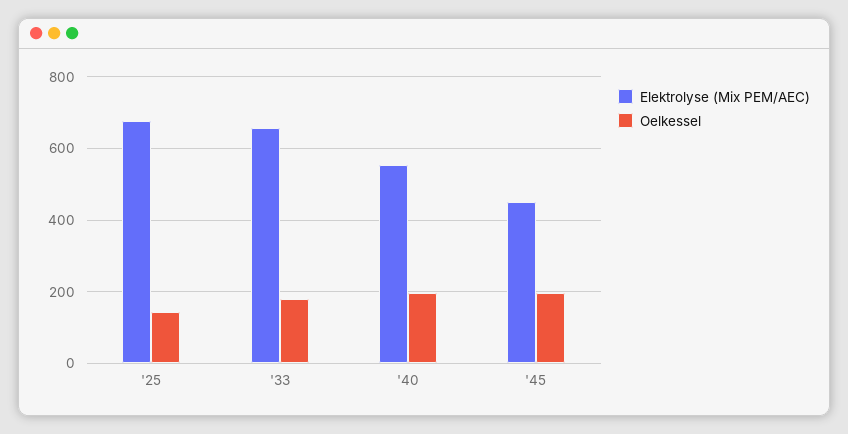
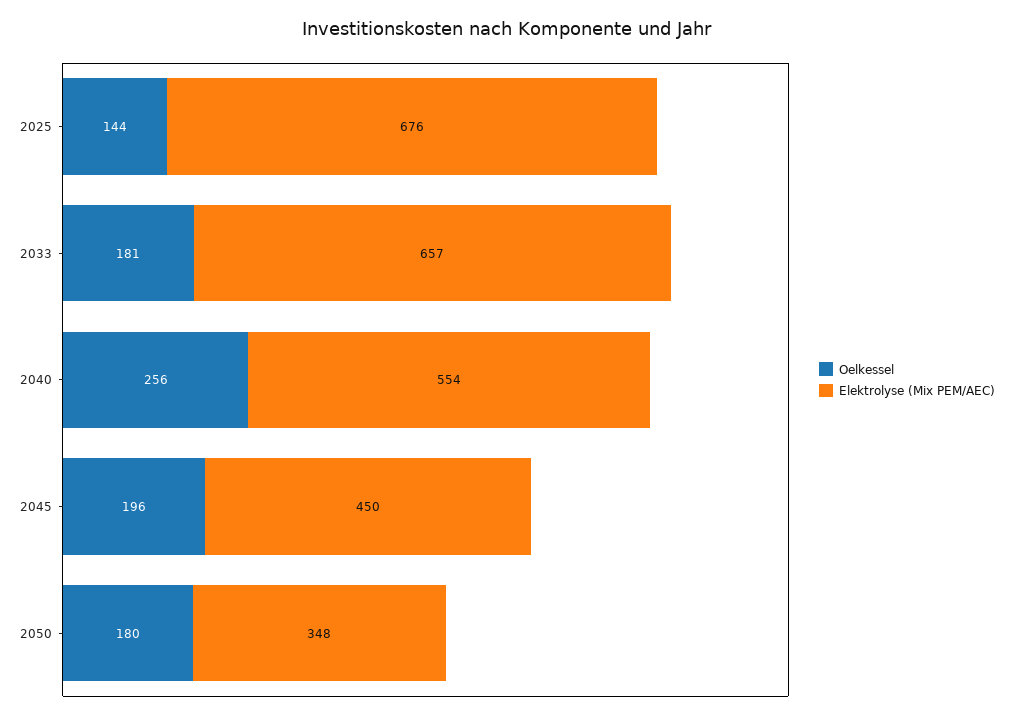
Oelkessel, '40: 200 -> 256
Oelkessel, 2050: none -> 180
Elektrolyse (Mix PEM/AEC), 2050: none -> 348

